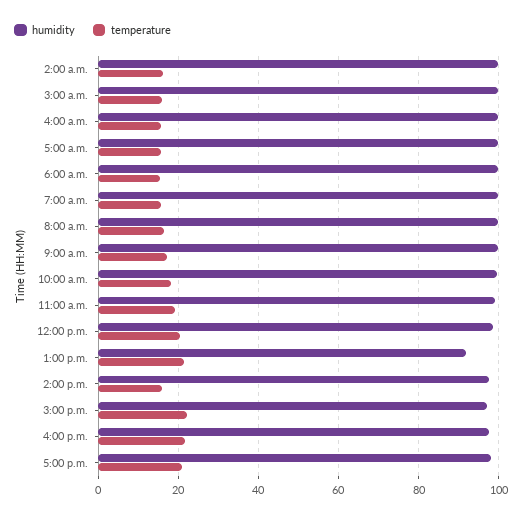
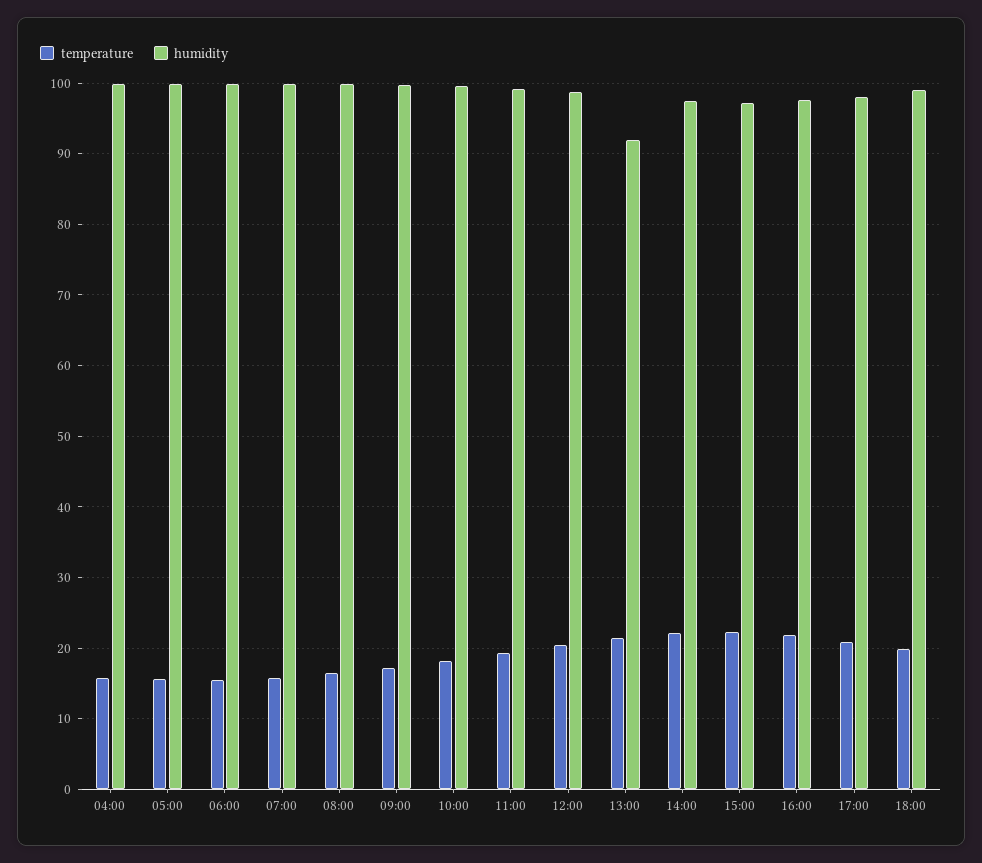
humidity, 2:00 a.m.: 100 -> none
temperature, 2:00 a.m.: 16 -> none
humidity, 3:00 a.m.: 100 -> none
temperature, 3:00 a.m.: 16 -> none
temperature, 2:00 p.m.: 16 -> 22
temperature, 18:00: none -> 20
humidity, 18:00: none -> 99

